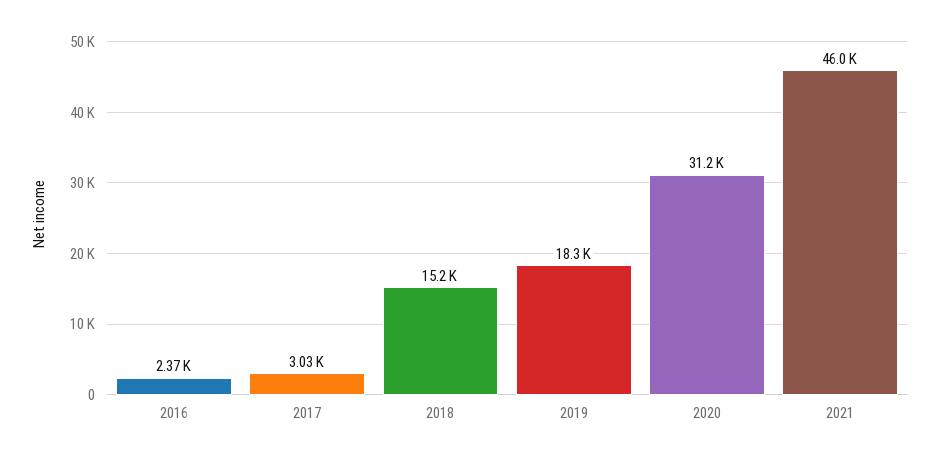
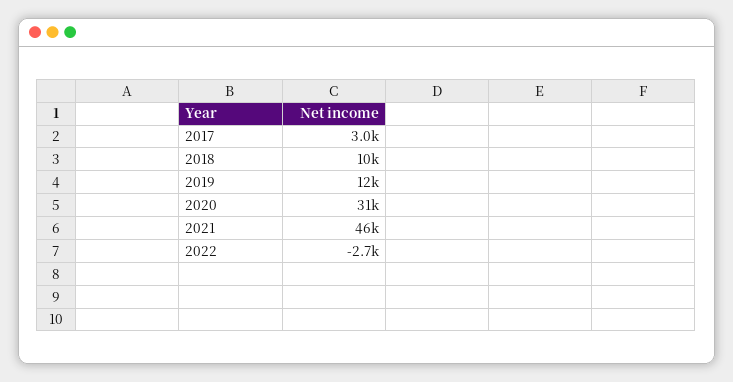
2016: 2370 -> none
2018: 15200 -> 10000
2019: 18300 -> 12000
2022: none -> -2700

